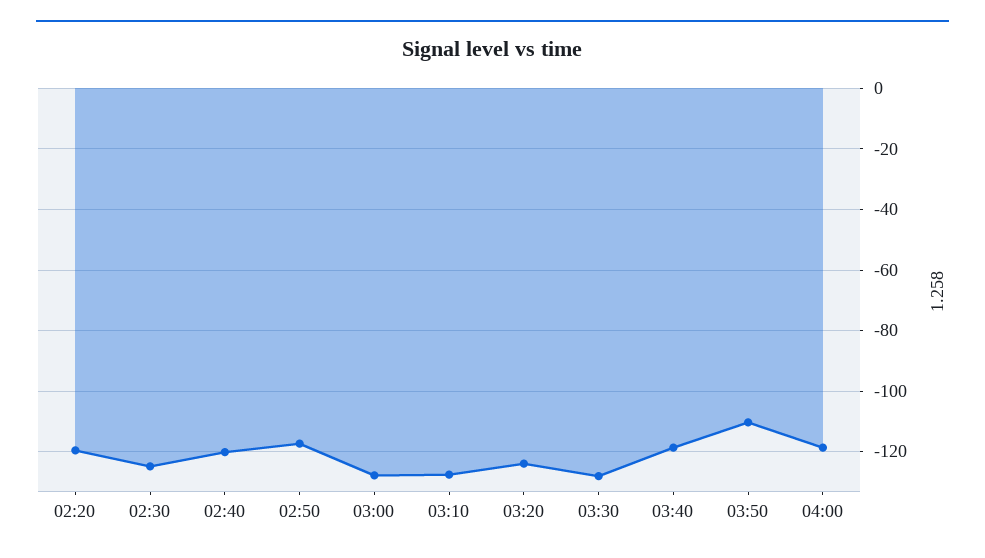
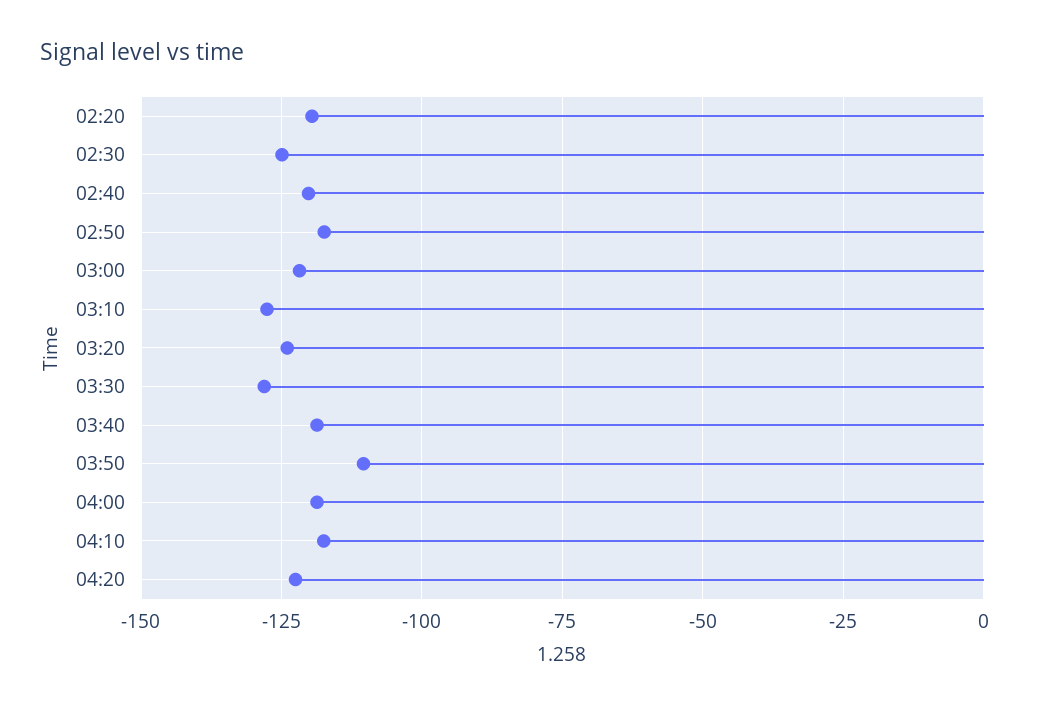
03:00: -128 -> -122.5
04:10: none -> -117.5
04:20: none -> -122.5

